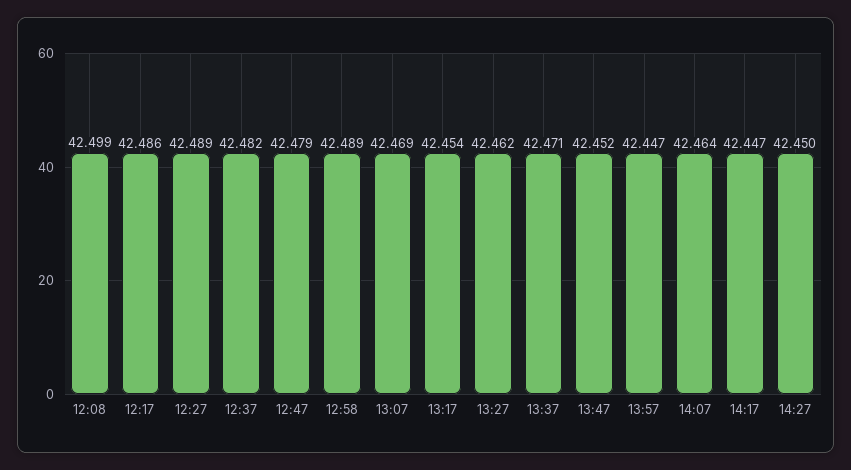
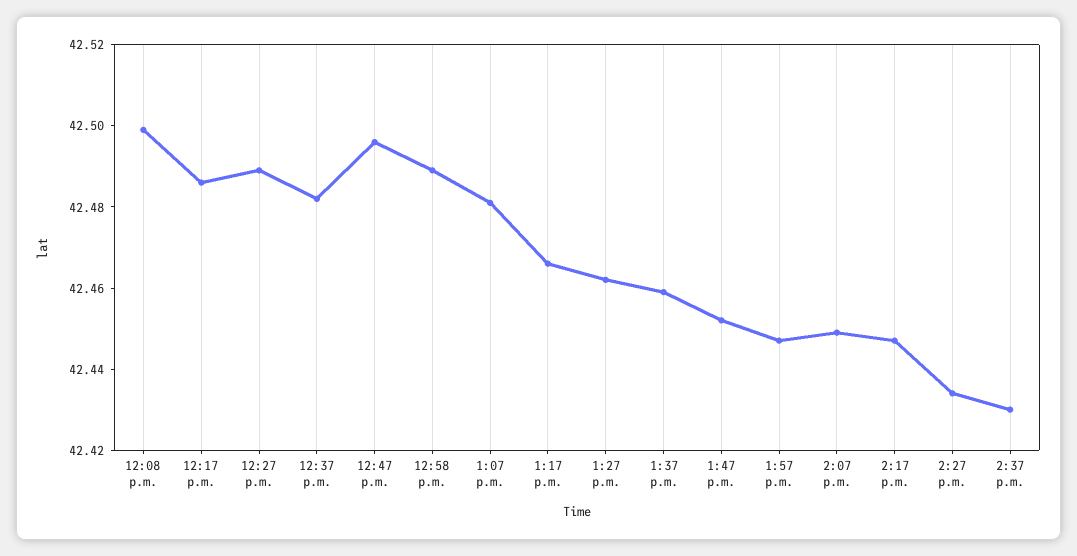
12:47: 42.479 -> 42.495
13:07: 42.469 -> 42.48
13:17: 42.454 -> 42.465
13:37: 42.471 -> 42.46
14:07: 42.464 -> 42.45
14:27: 42.45 -> 42.435
2:37 p.m.: none -> 42.43

